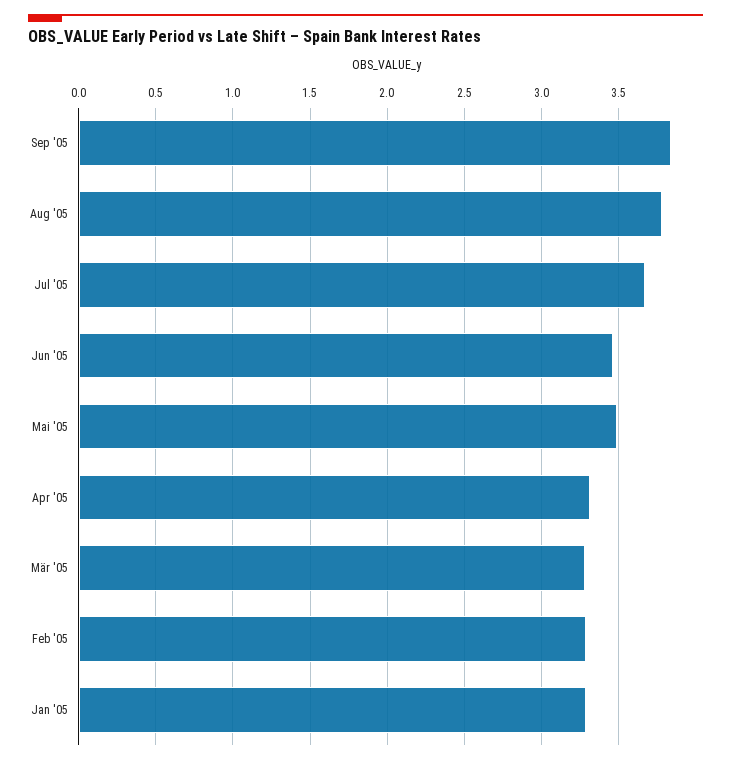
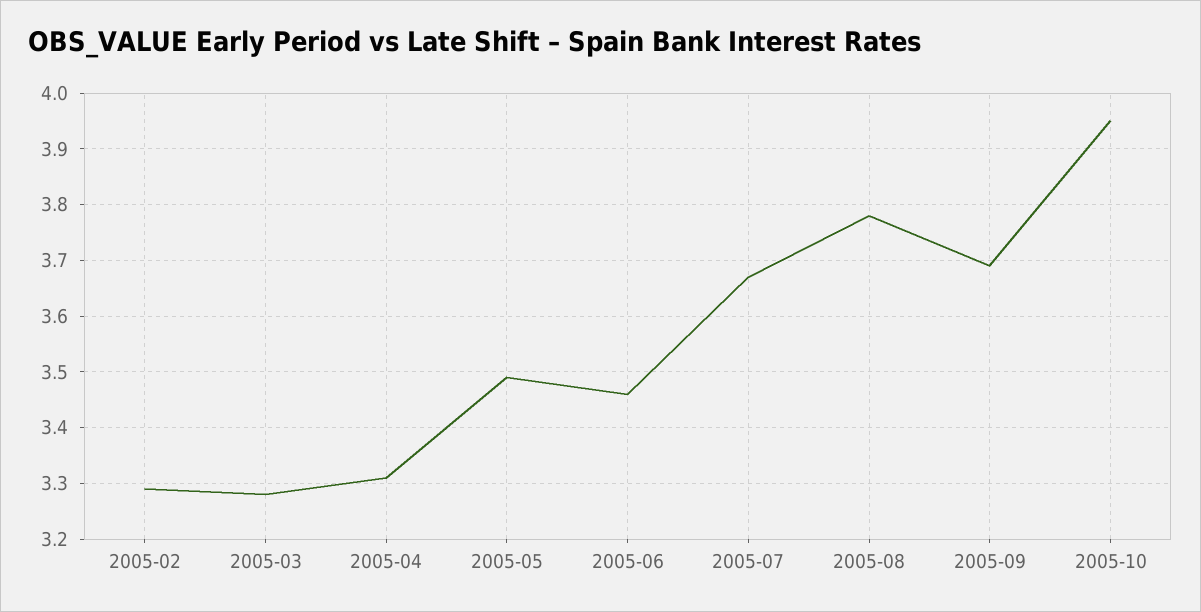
Sep '05: 3.85 -> 3.7
Jan '05: 3.3 -> none
2005-10: none -> 3.95

